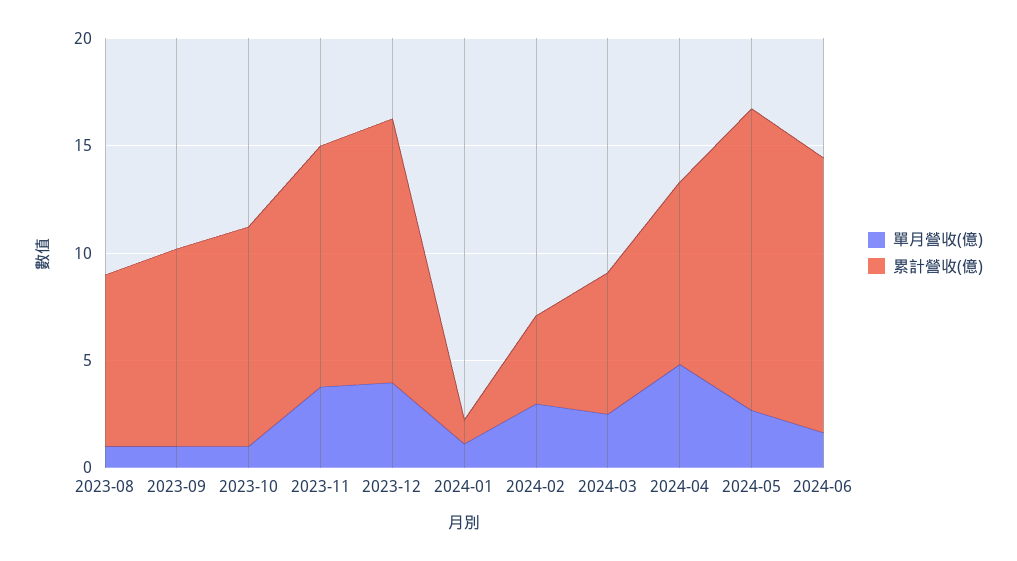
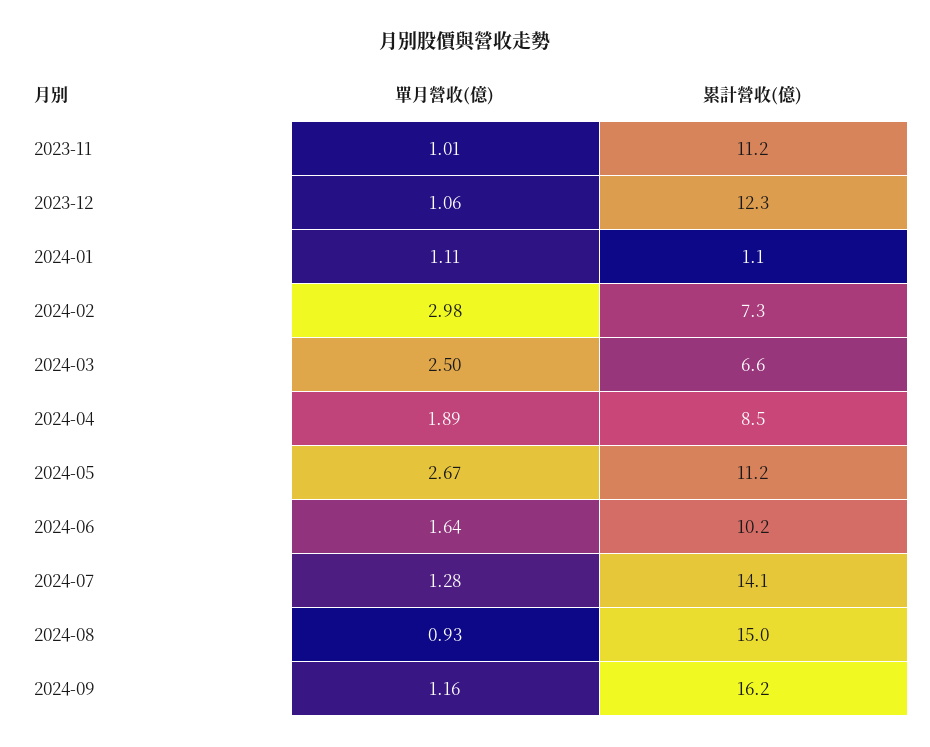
單月營收(億), 2023-08: 1 -> none
累計營收(億), 2023-08: 8 -> none
單月營收(億), 2023-09: 1 -> none
累計營收(億), 2023-09: 9 -> none
單月營收(億), 2023-10: 1 -> none
累計營收(億), 2023-10: 10 -> none
單月營收(億), 2023-11: 4 -> 1.01
單月營收(億), 2023-12: 4 -> 1.06
累計營收(億), 2024-02: 4 -> 7.3
單月營收(億), 2024-04: 5 -> 1.89
累計營收(億), 2024-05: 14 -> 11.2
累計營收(億), 2024-06: 13 -> 10.2
單月營收(億), 2024-07: none -> 1.28
累計營收(億), 2024-07: none -> 14.1
單月營收(億), 2024-08: none -> 0.93
累計營收(億), 2024-08: none -> 15
單月營收(億), 2024-09: none -> 1.16
累計營收(億), 2024-09: none -> 16.2

